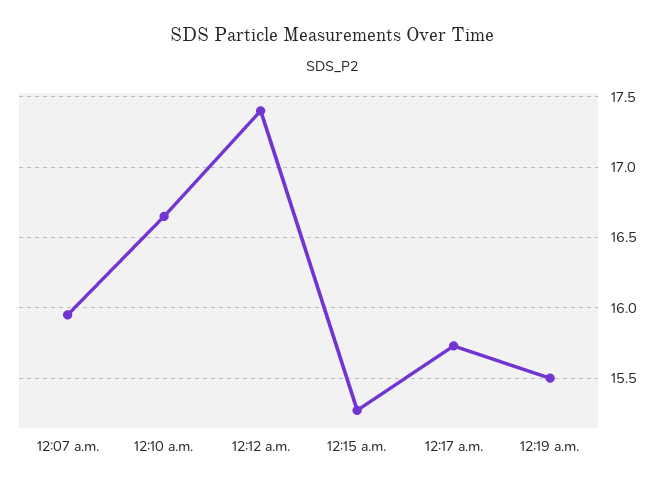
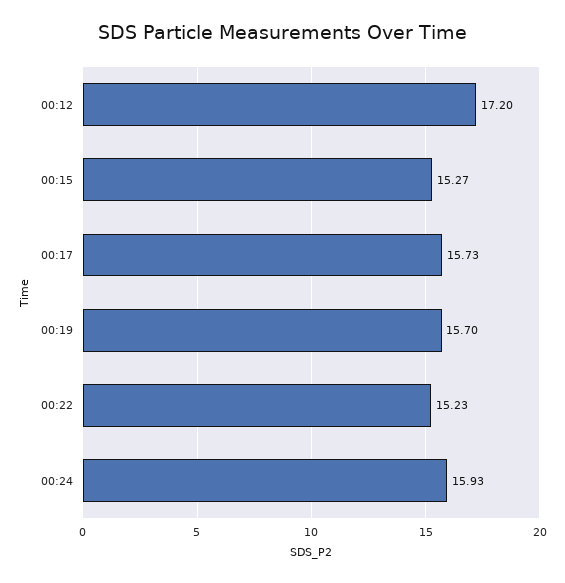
12:07 a.m.: 15.95 -> none
12:10 a.m.: 16.65 -> none
12:12 a.m.: 17.4 -> 17.2
12:19 a.m.: 15.5 -> 15.7
00:22: none -> 15.23
00:24: none -> 15.93

